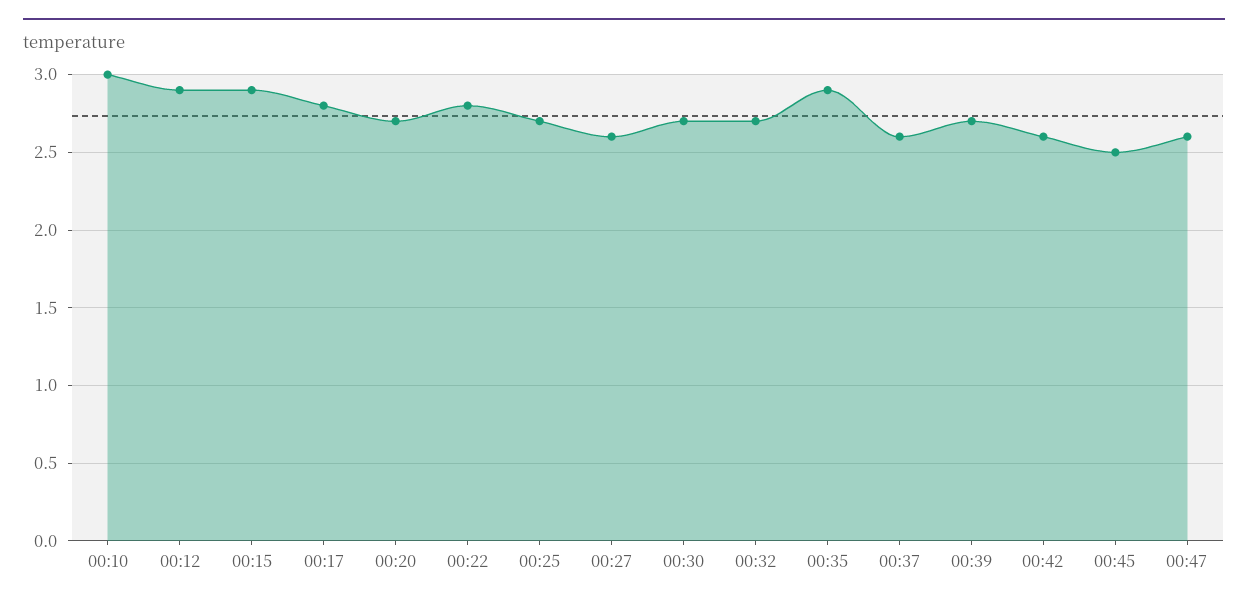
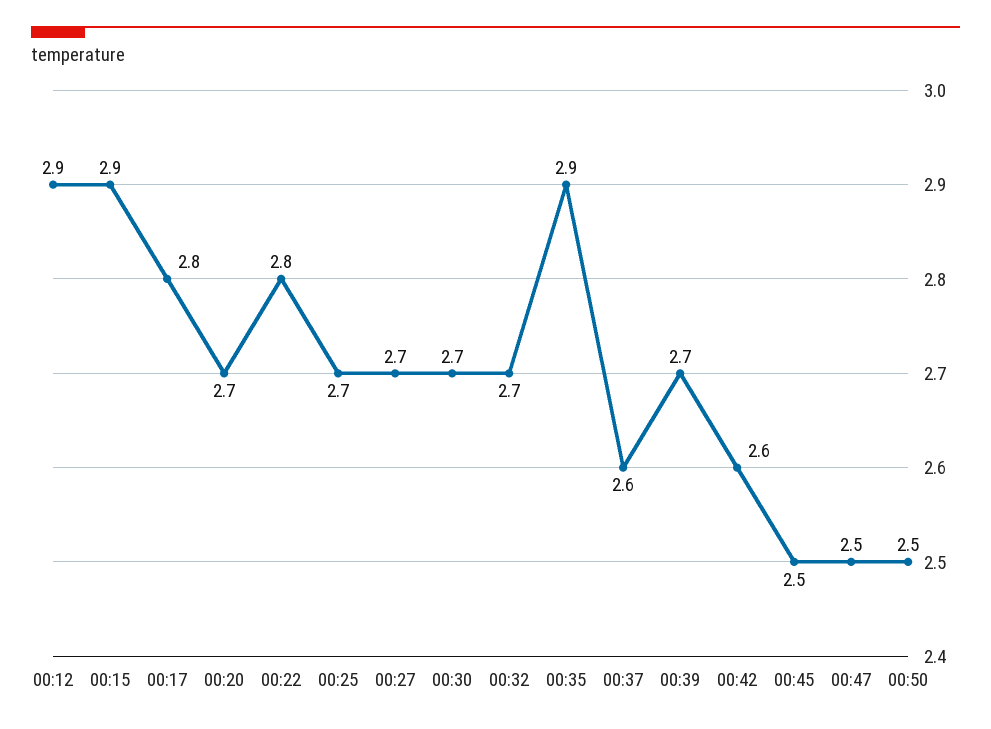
00:10: 3 -> none
00:27: 2.6 -> 2.7
00:47: 2.6 -> 2.5
00:50: none -> 2.5

